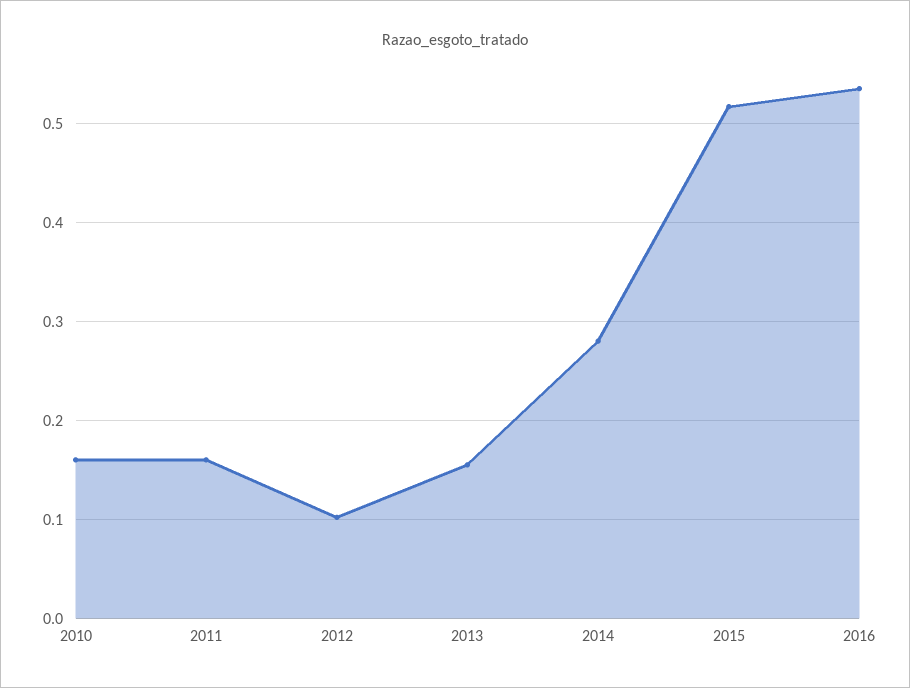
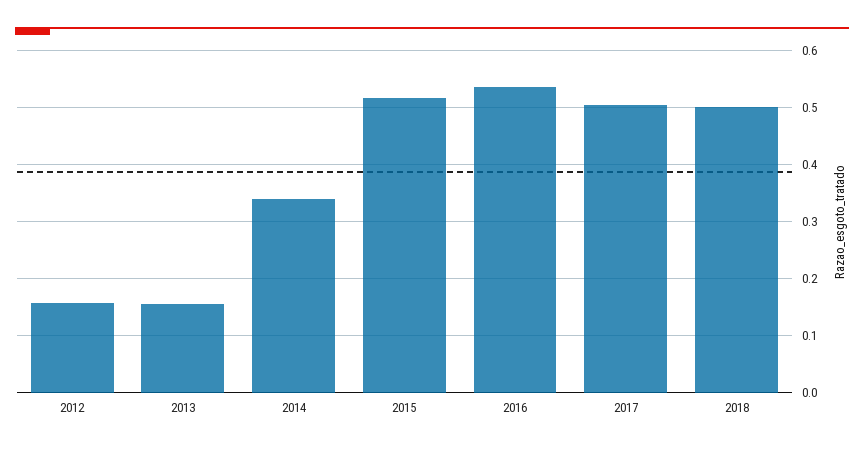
2010: 0.16 -> none
2011: 0.16 -> none
2012: 0.1 -> 0.16
2014: 0.28 -> 0.34
2017: none -> 0.5
2018: none -> 0.5

